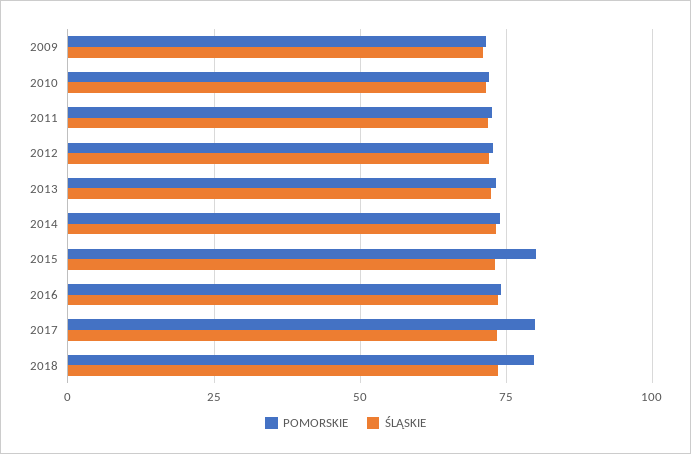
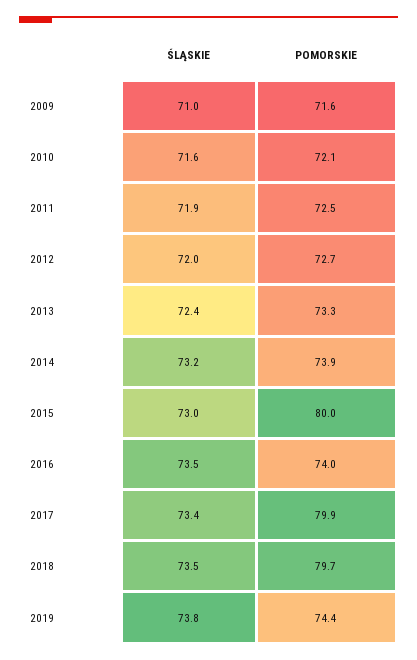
ŚLĄSKIE, 2019: none -> 73.8
POMORSKIE, 2019: none -> 74.4

